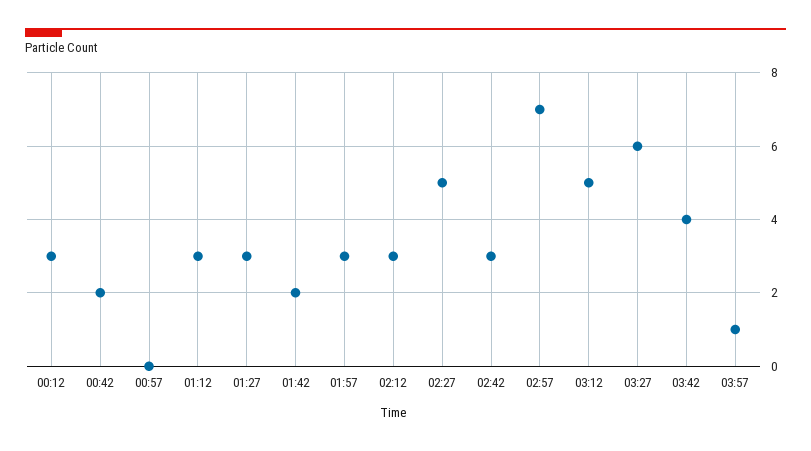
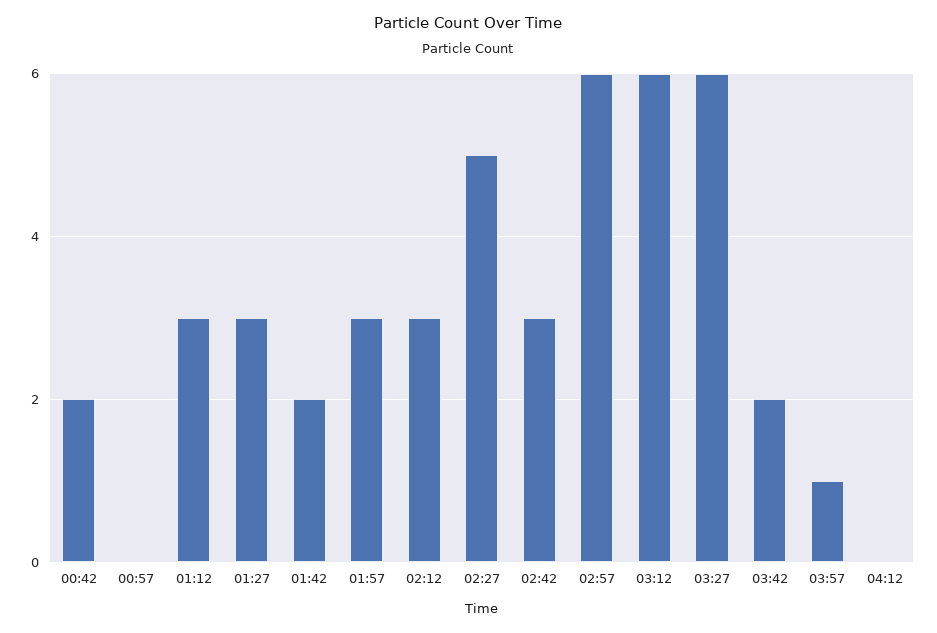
00:12: 3 -> none
02:57: 7 -> 6
03:12: 5 -> 6
03:42: 4 -> 2
04:12: none -> 0

